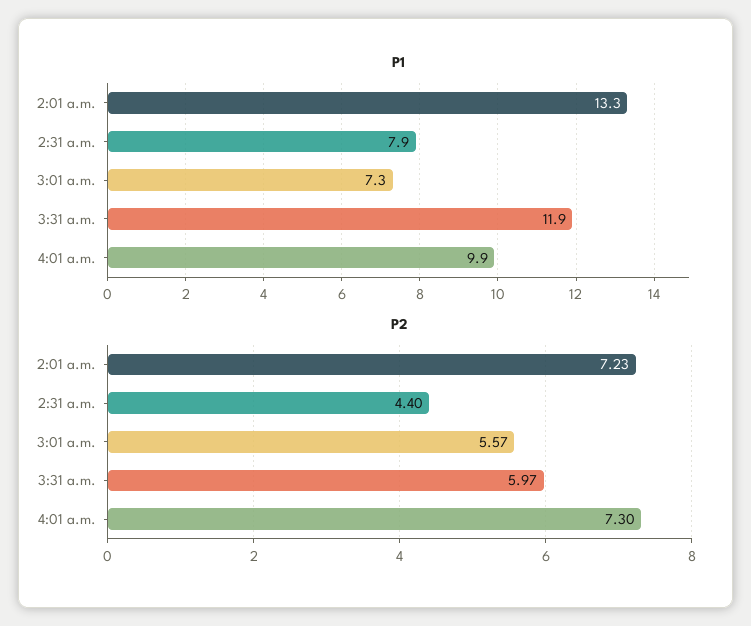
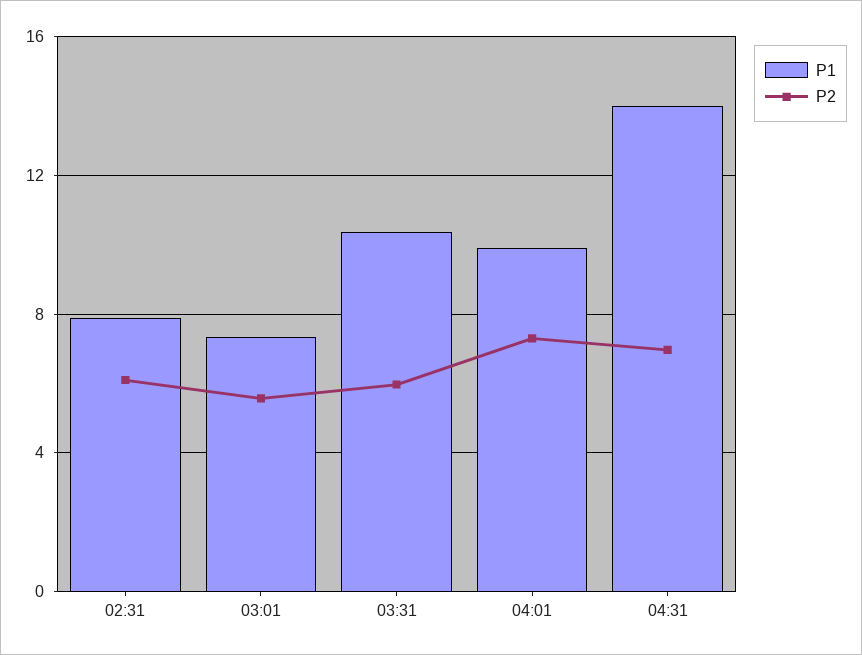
P1, 2:01 a.m.: 13.3 -> none
P1, 3:31 a.m.: 11.9 -> 10.5
P2, 2:01 a.m.: 7.23 -> none
P2, 2:31 a.m.: 4.4 -> 6
P1, 04:31: none -> 14
P2, 04:31: none -> 7

